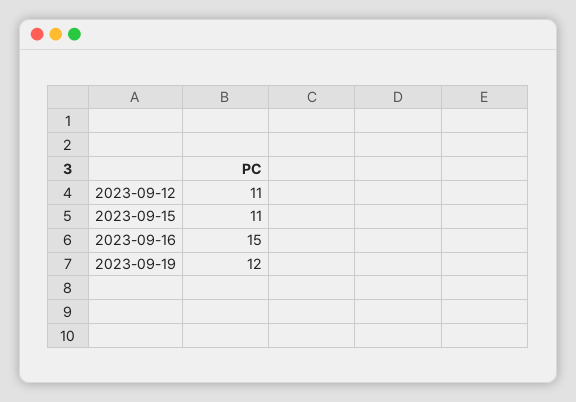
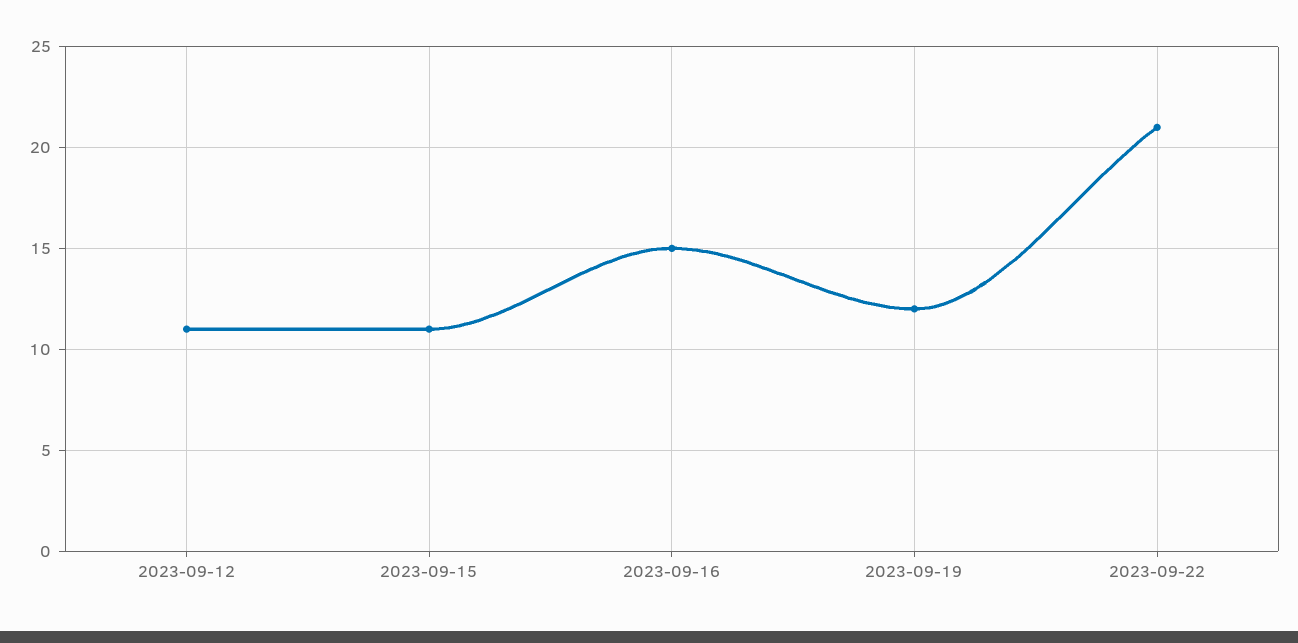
2023-09-22: none -> 21

